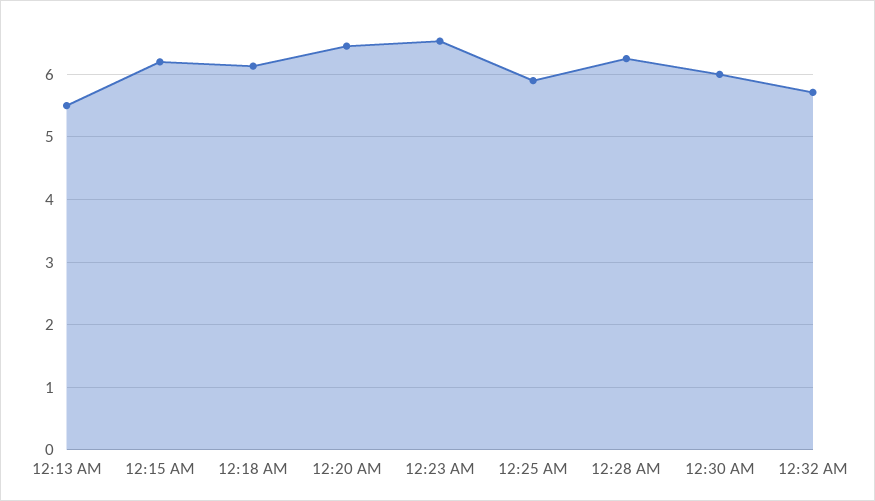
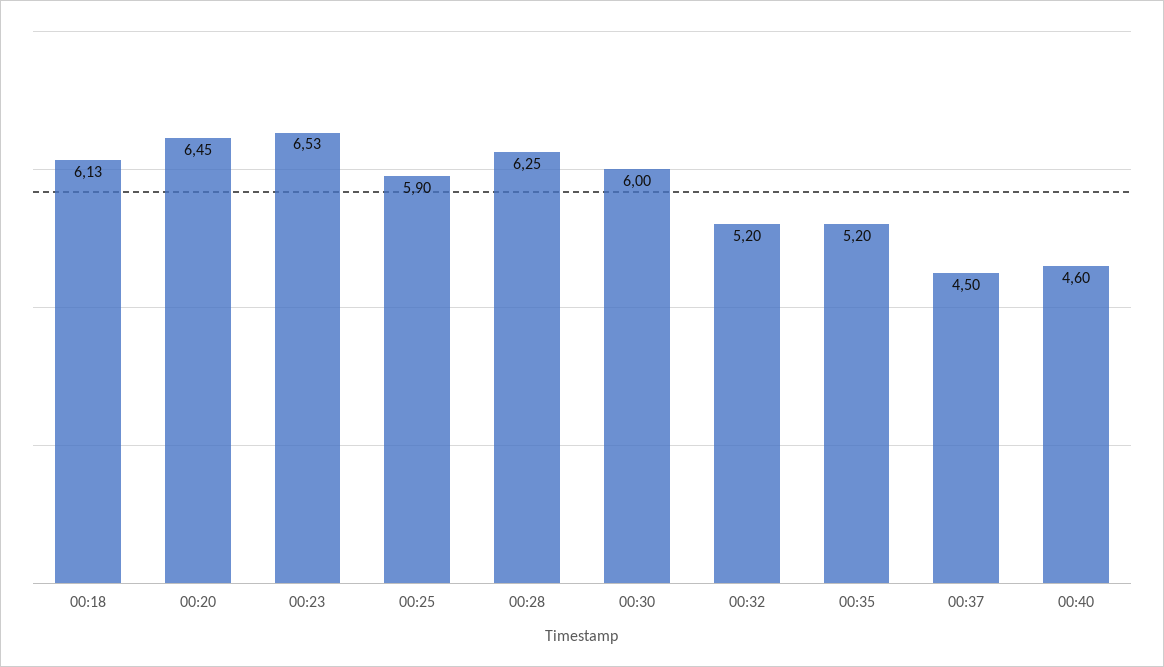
12:13 AM: 5.5 -> none
12:15 AM: 6.2 -> none
12:32 AM: 5.7 -> 5.2
00:35: none -> 5.2
00:37: none -> 4.5
00:40: none -> 4.6

